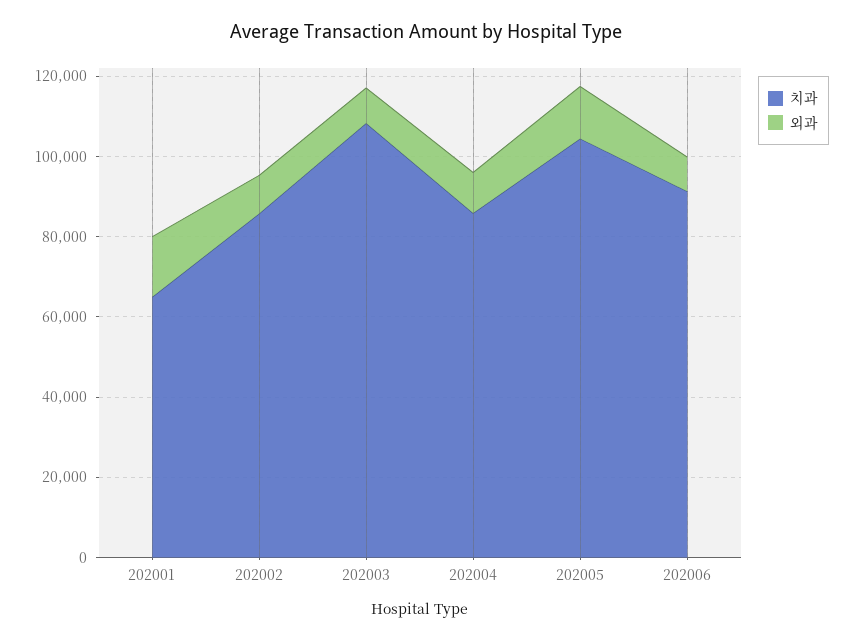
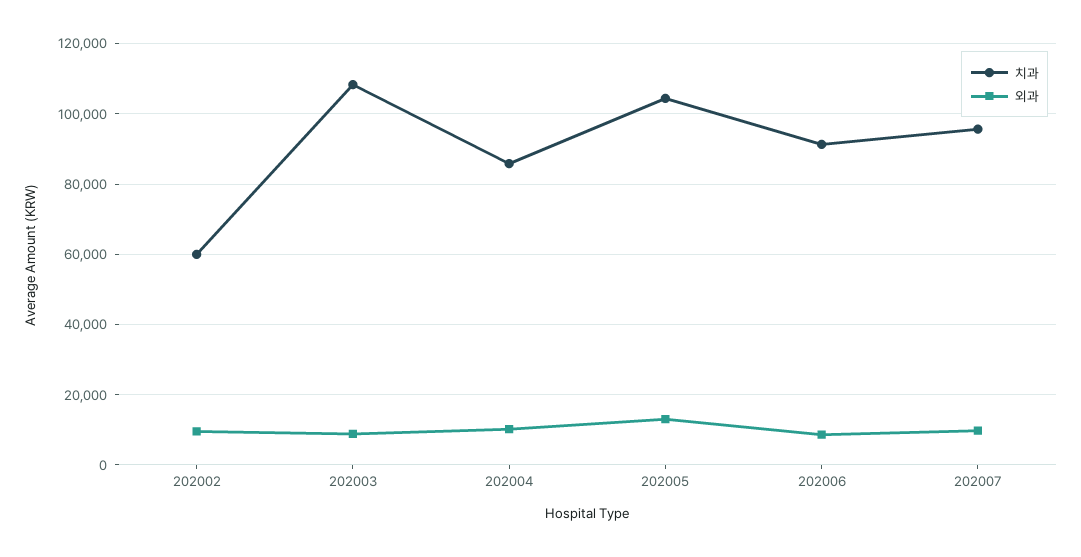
치과, 202001: 65000 -> none
외과, 202001: 15000 -> none
치과, 202002: 85000 -> 60000
치과, 202007: none -> 96000
외과, 202007: none -> 10000

